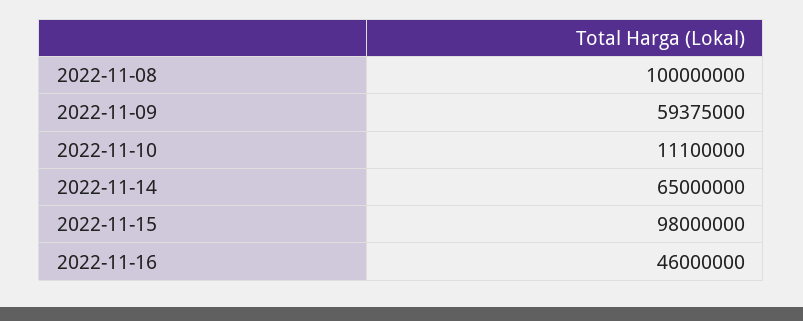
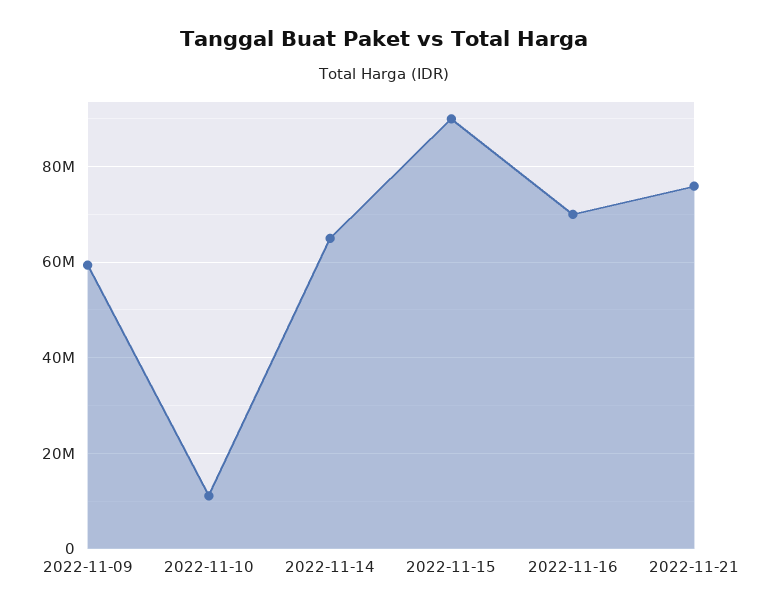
2022-11-08: 100000000 -> none
2022-11-15: 98000000 -> 90000000
2022-11-16: 46000000 -> 70000000
2022-11-21: none -> 76000000

